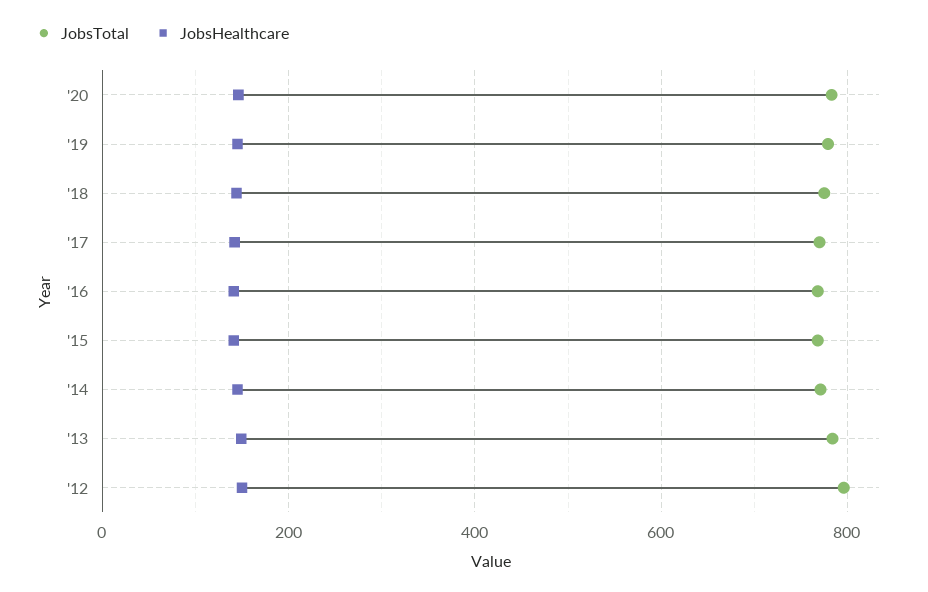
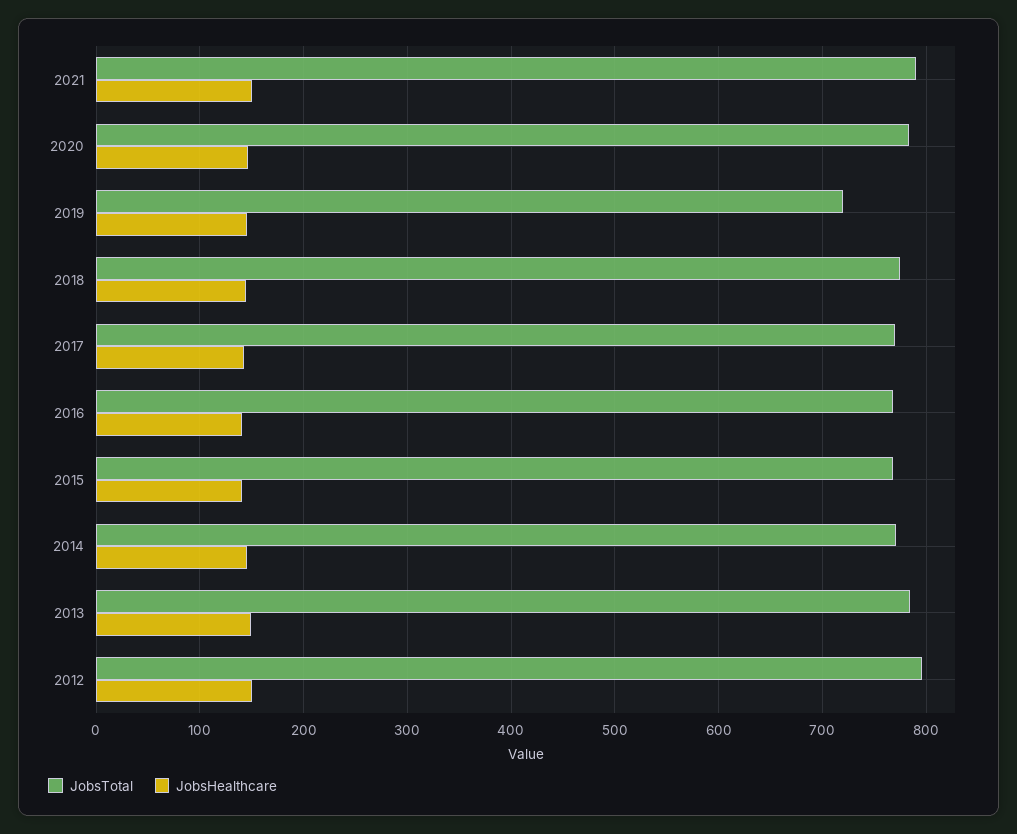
JobsTotal, '19: 780 -> 720
JobsTotal, 2021: none -> 790
JobsHealthcare, 2021: none -> 150

